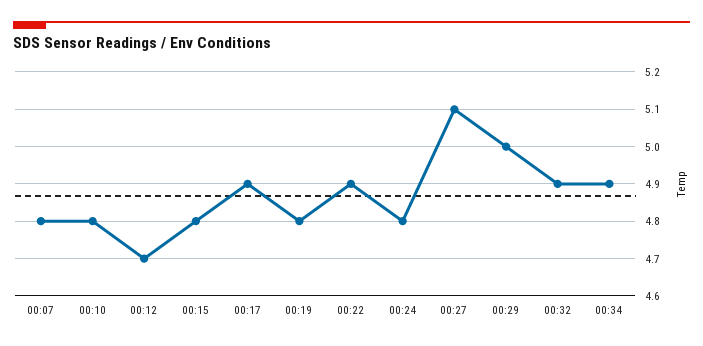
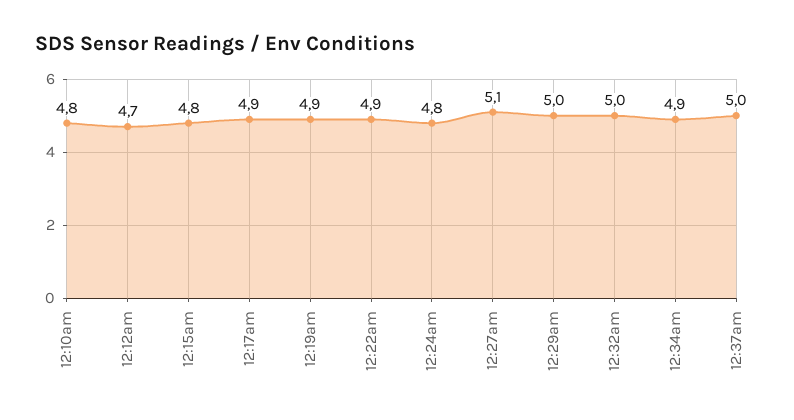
00:07: 4.8 -> none
00:19: 4.8 -> 4.9
00:32: 4.9 -> 5
12:37am: none -> 5

